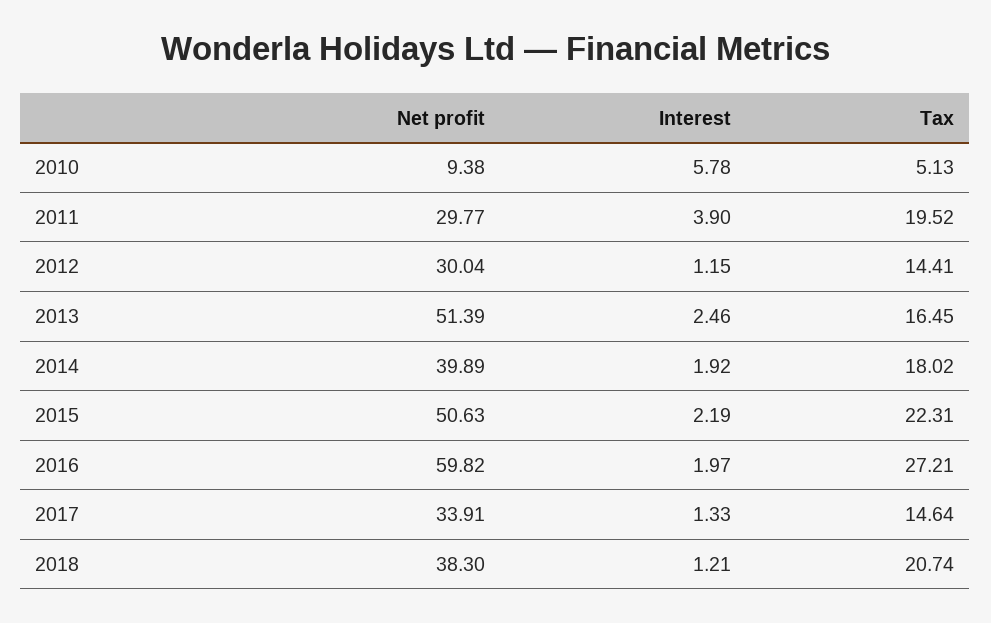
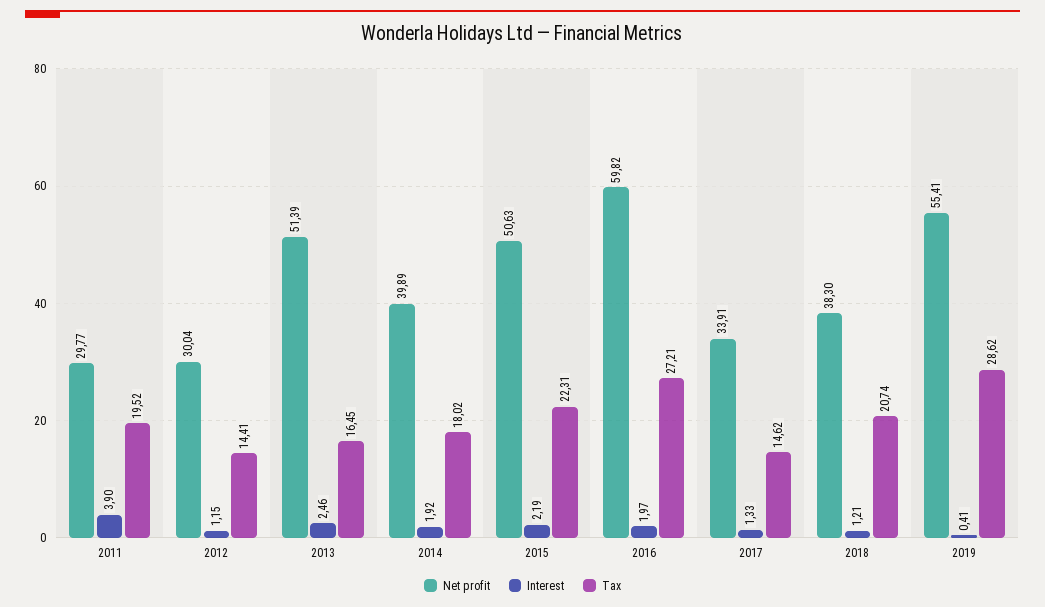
Net profit, 2010: 9.38 -> none
Interest, 2010: 5.78 -> none
Tax, 2010: 5.13 -> none
Tax, 2017: 14.64 -> 14.62
Net profit, 2019: none -> 55.41
Interest, 2019: none -> 0.41
Tax, 2019: none -> 28.62

